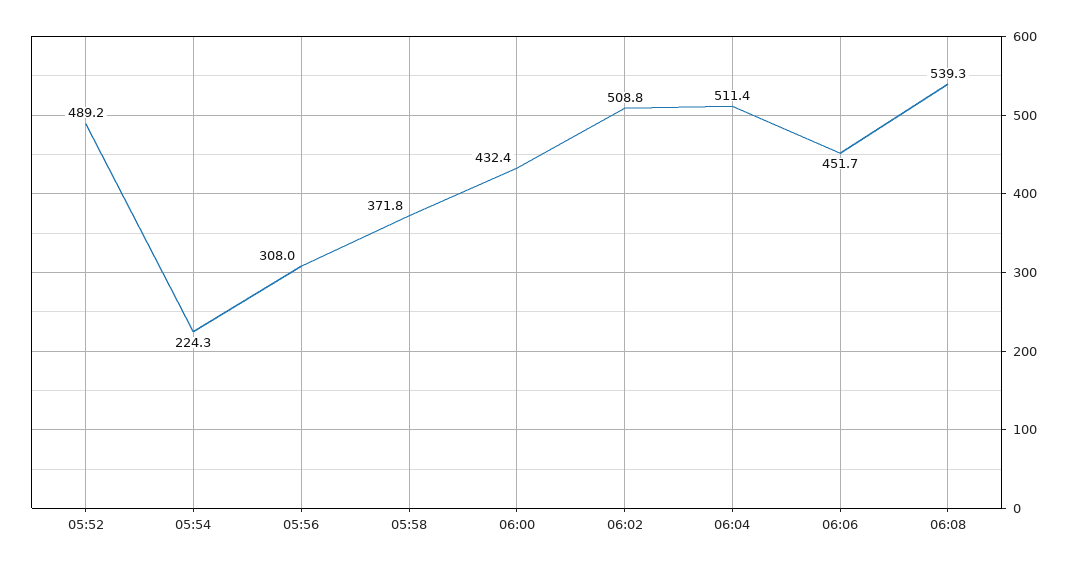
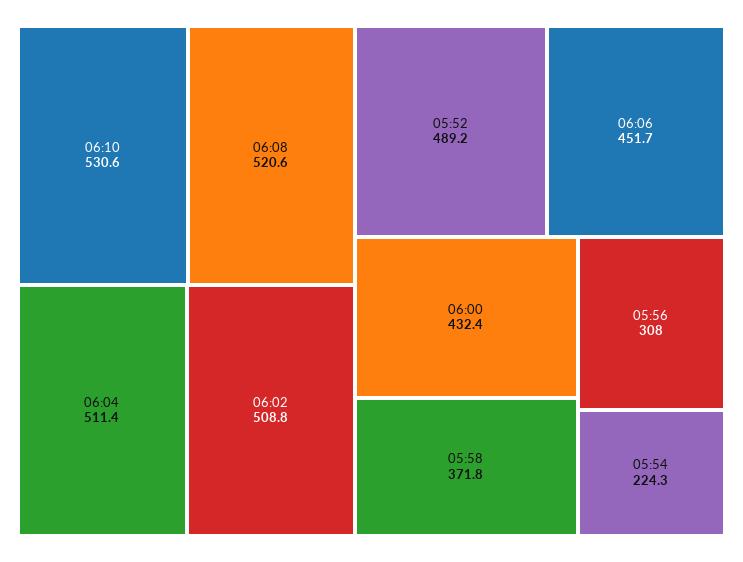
06:08: 539.3 -> 520.6
06:10: none -> 530.6

